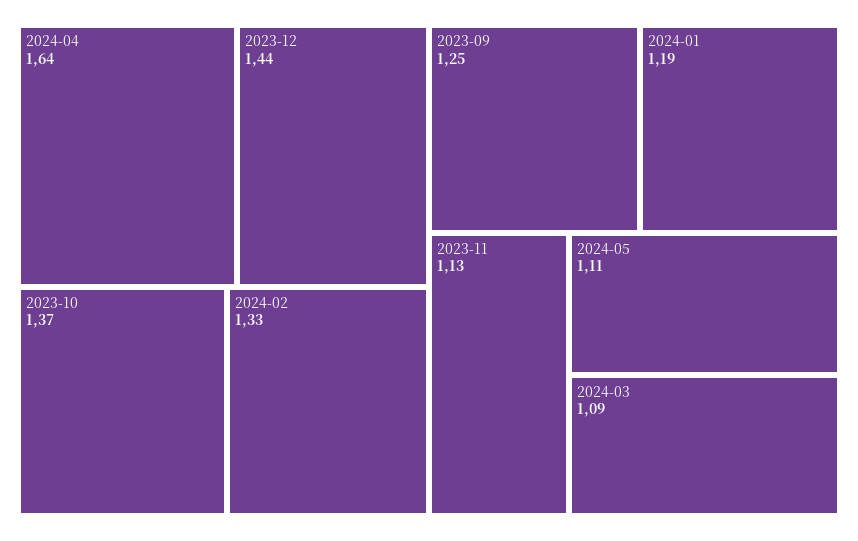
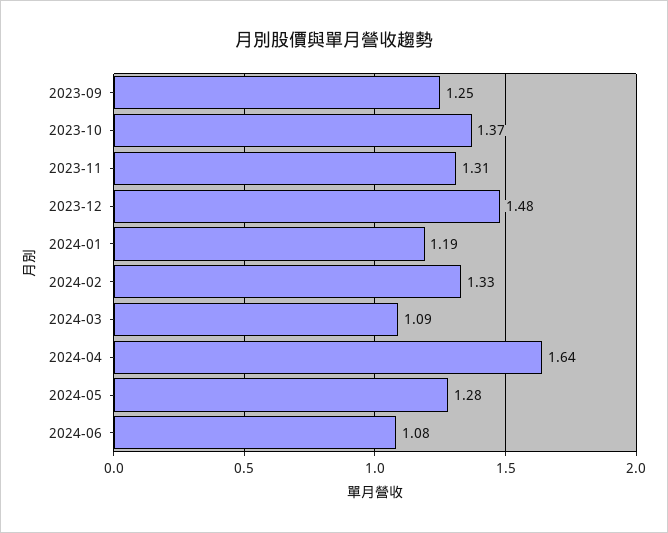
2023-12: 1.44 -> 1.48
2023-11: 1.13 -> 1.31
2024-05: 1.11 -> 1.28
2024-06: none -> 1.08

